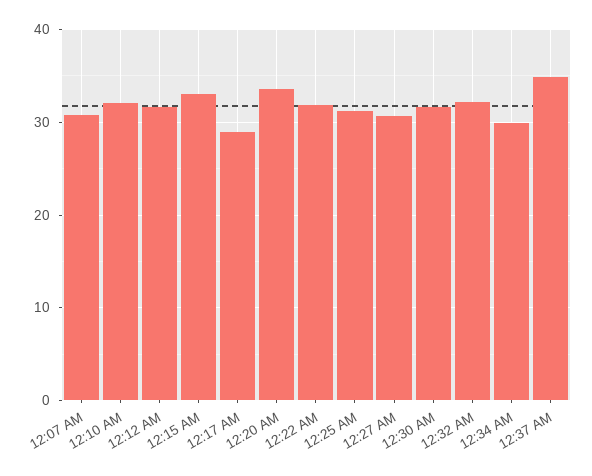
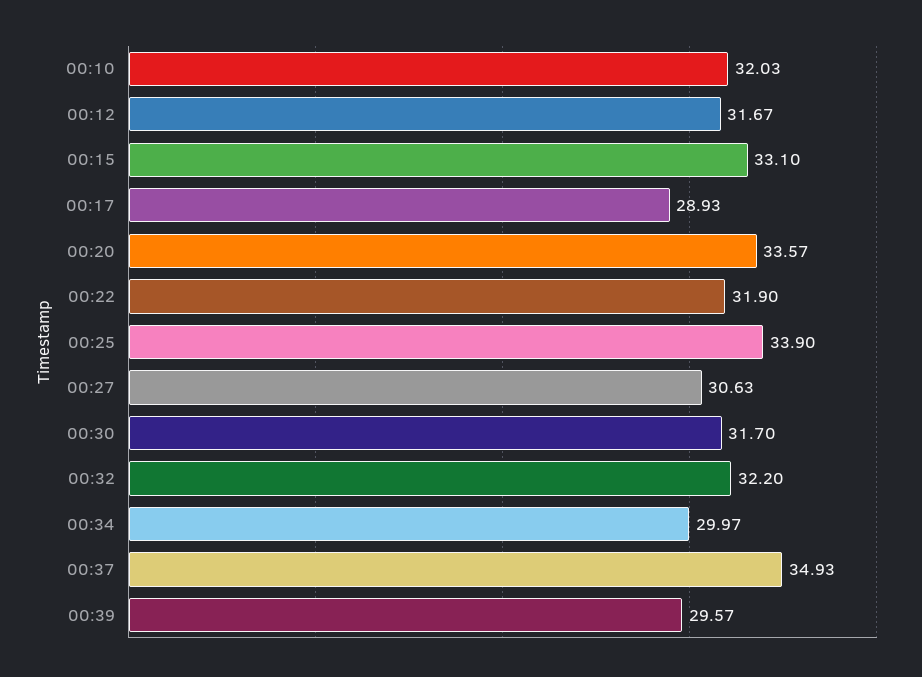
12:07 AM: 31 -> none
12:25 AM: 31 -> 33.9
00:39: none -> 29.57

